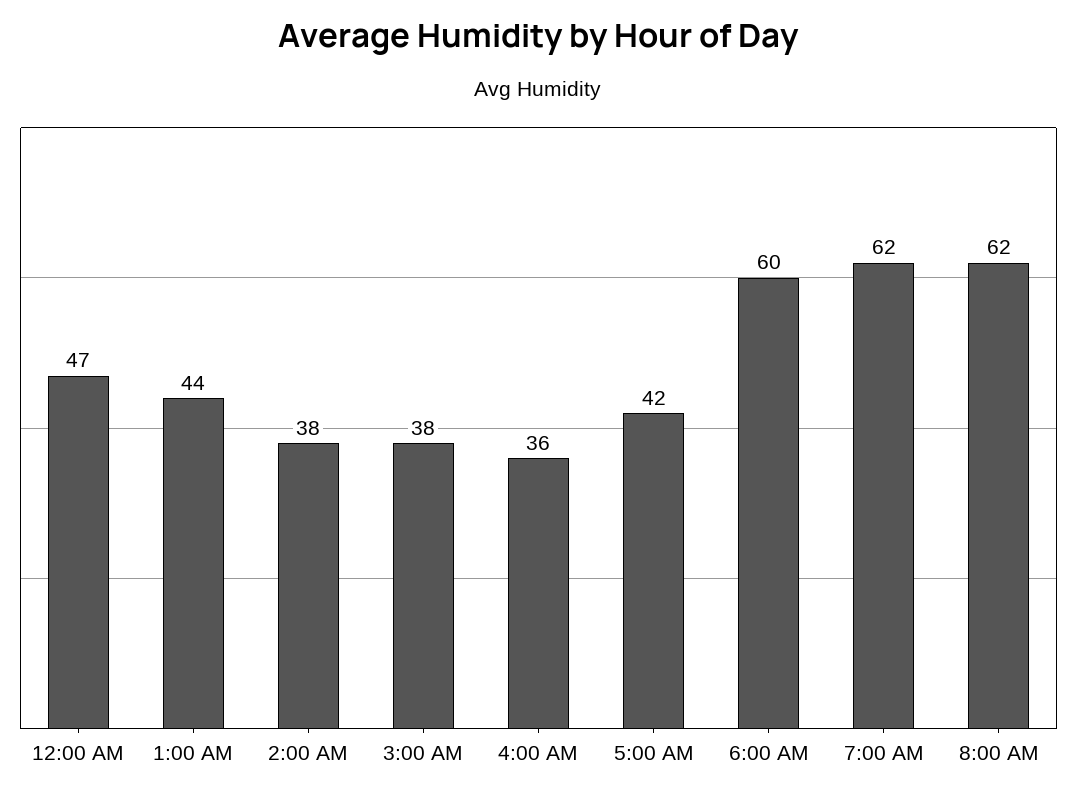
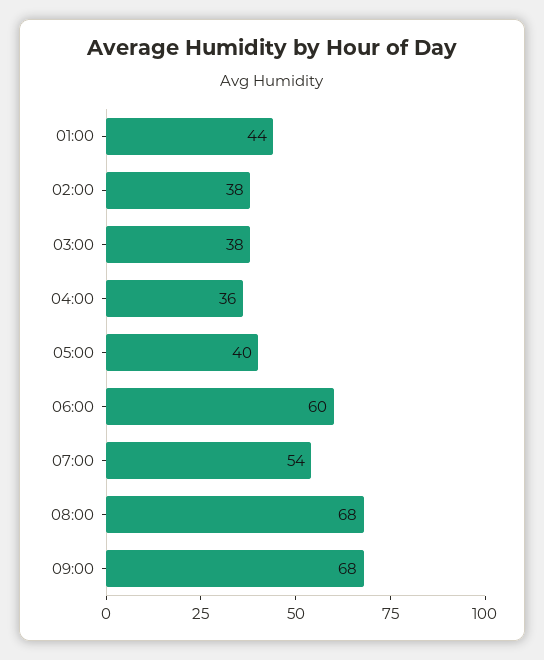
12:00 AM: 47 -> none
5:00 AM: 42 -> 40
7:00 AM: 62 -> 54
8:00 AM: 62 -> 68
09:00: none -> 68

